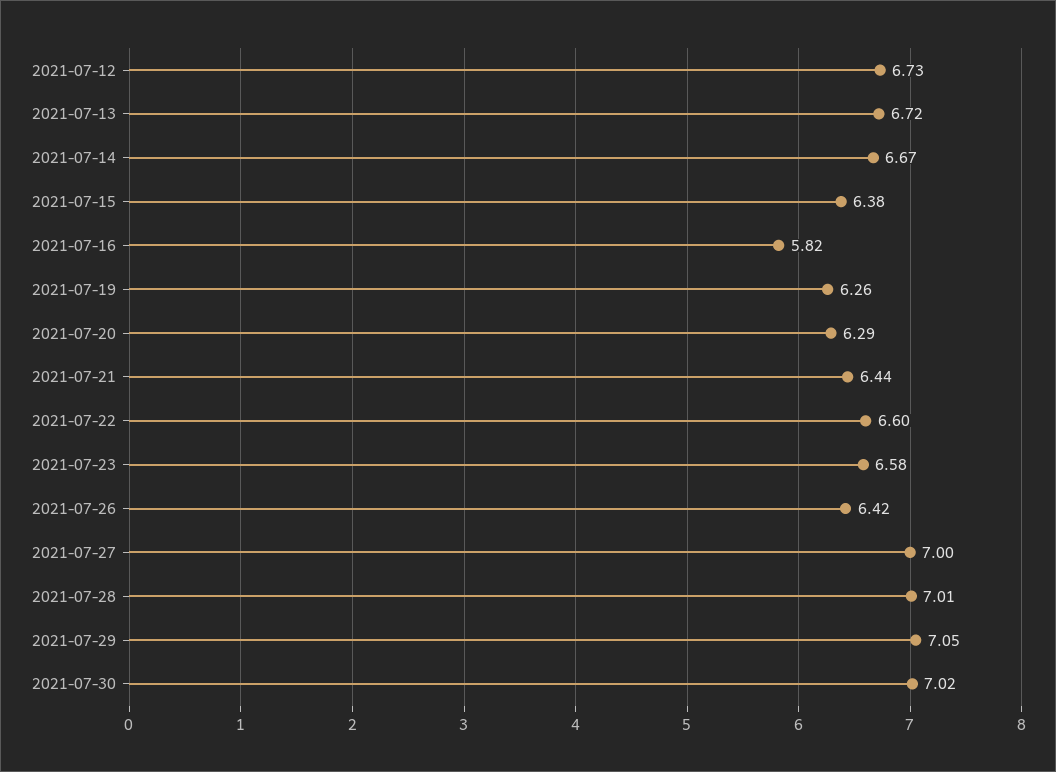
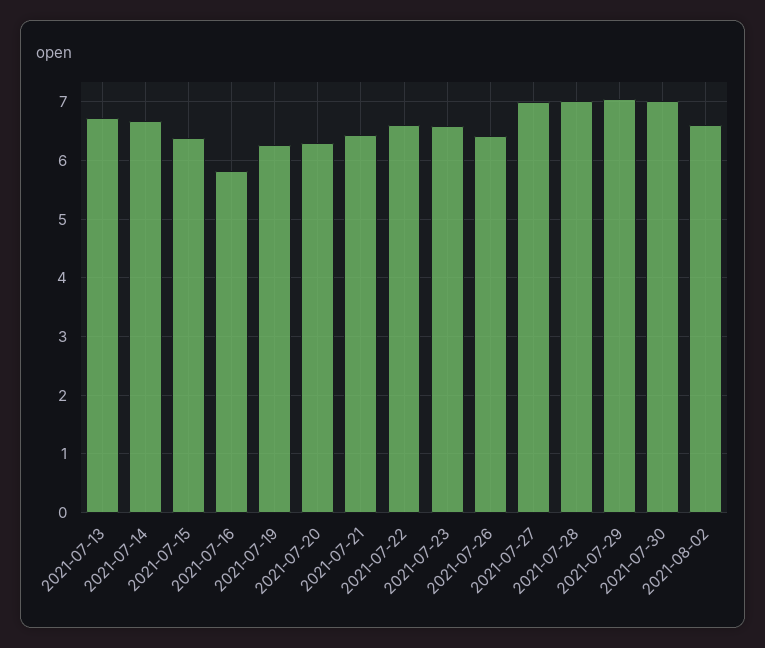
2021-07-12: 6.73 -> none
2021-08-02: none -> 6.6

